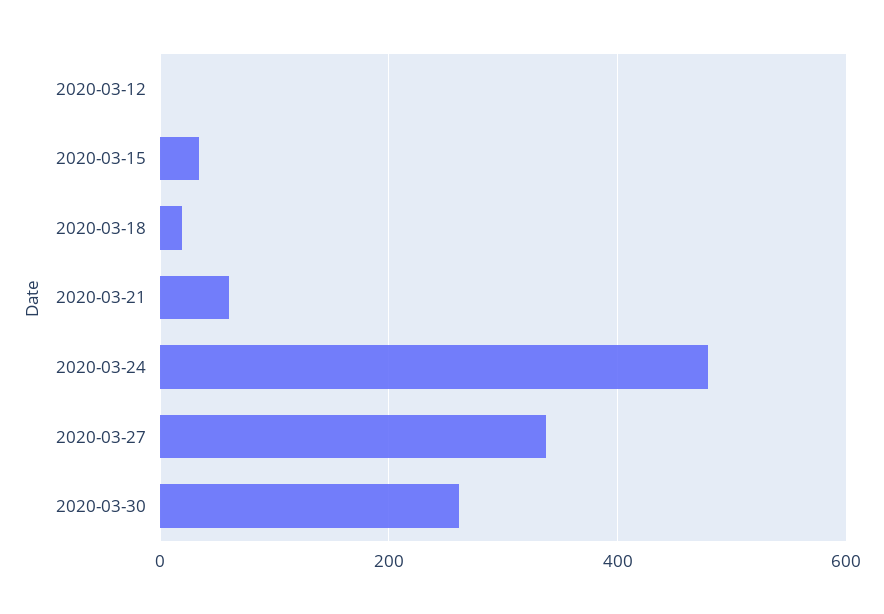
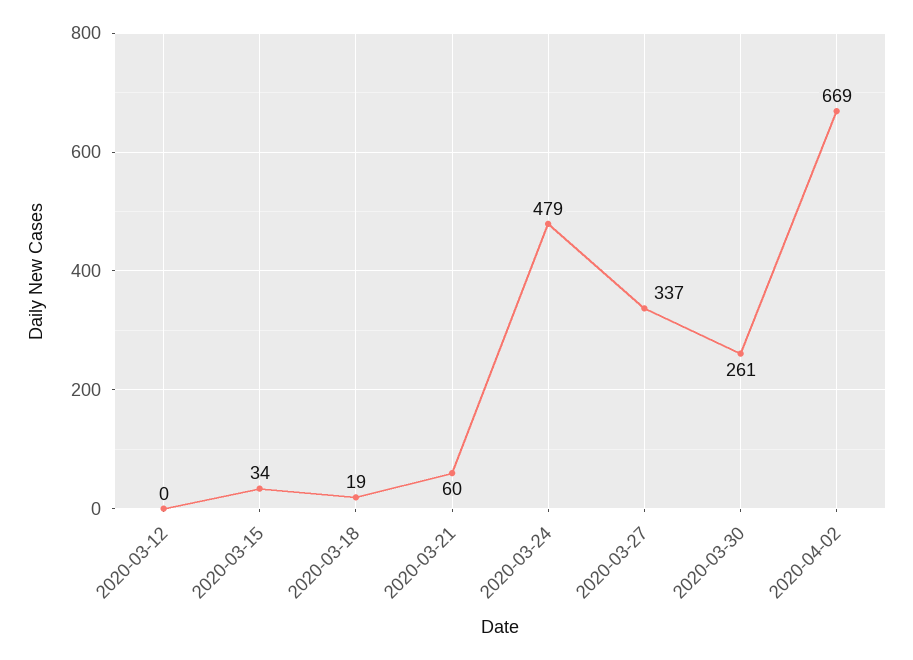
2020-04-02: none -> 669

